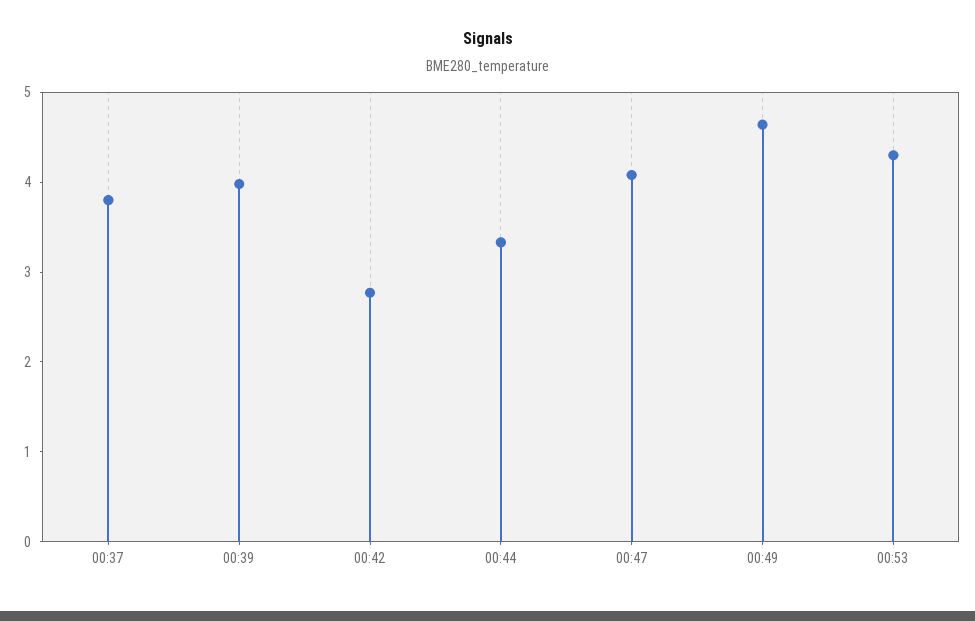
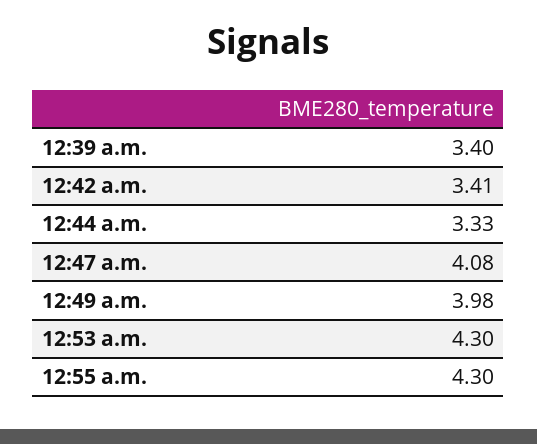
00:37: 3.8 -> none
00:39: 4 -> 3.4
00:42: 2.8 -> 3.41
00:49: 4.6 -> 3.98
12:55 a.m.: none -> 4.3

